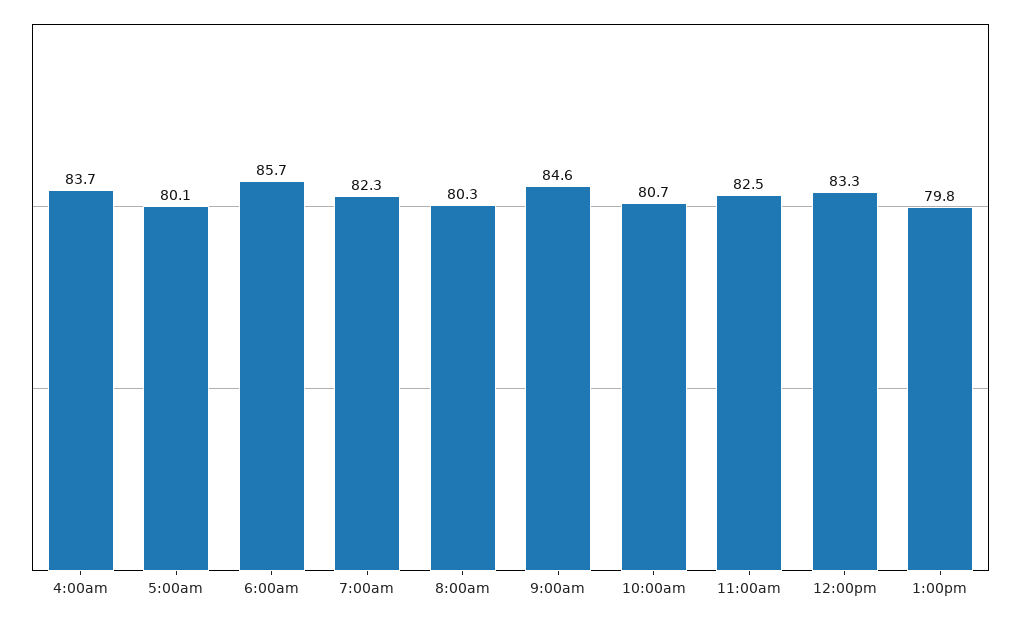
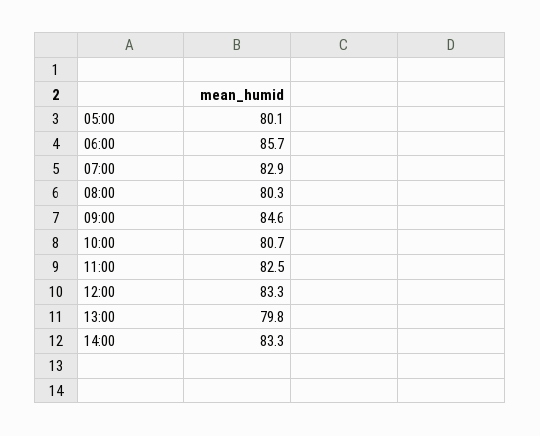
4:00am: 83.7 -> none
7:00am: 82.3 -> 82.9
14:00: none -> 83.3

